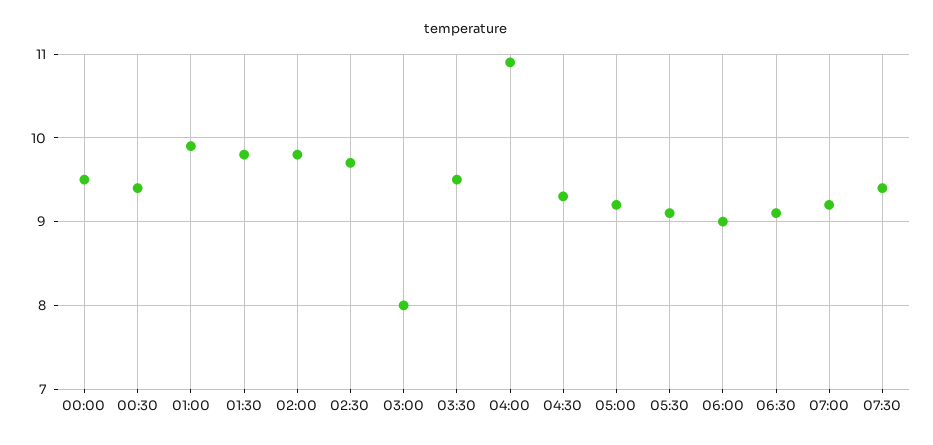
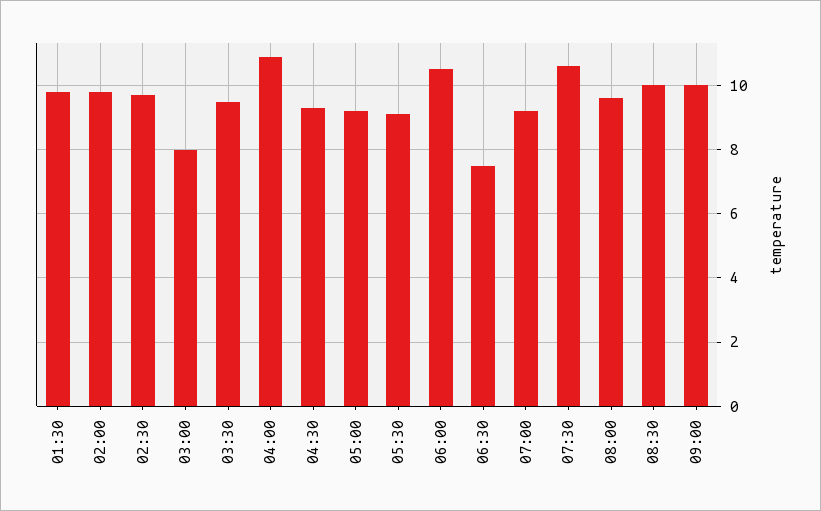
00:00: 9.5 -> none
00:30: 9.4 -> none
01:00: 9.9 -> none
06:00: 9 -> 10.5
06:30: 9.1 -> 7.5
07:30: 9.4 -> 10.5
08:00: none -> 9.5
08:30: none -> 10
09:00: none -> 10

